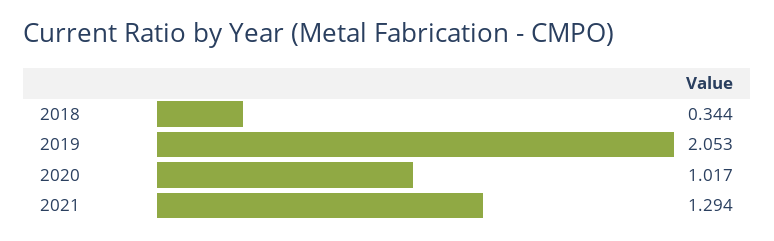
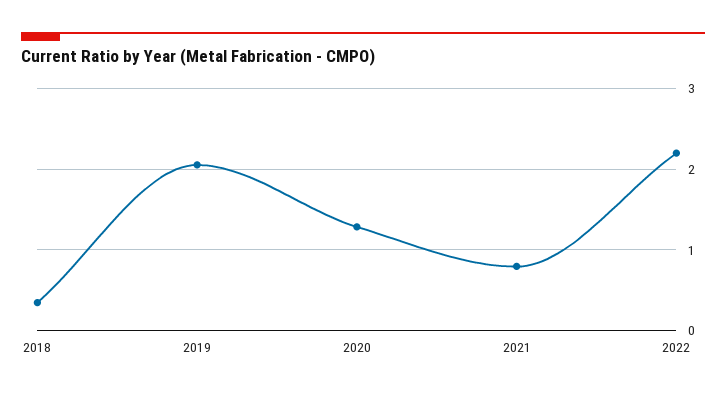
2020: 1.017 -> 1.3
2021: 1.294 -> 0.8
2022: none -> 2.2

